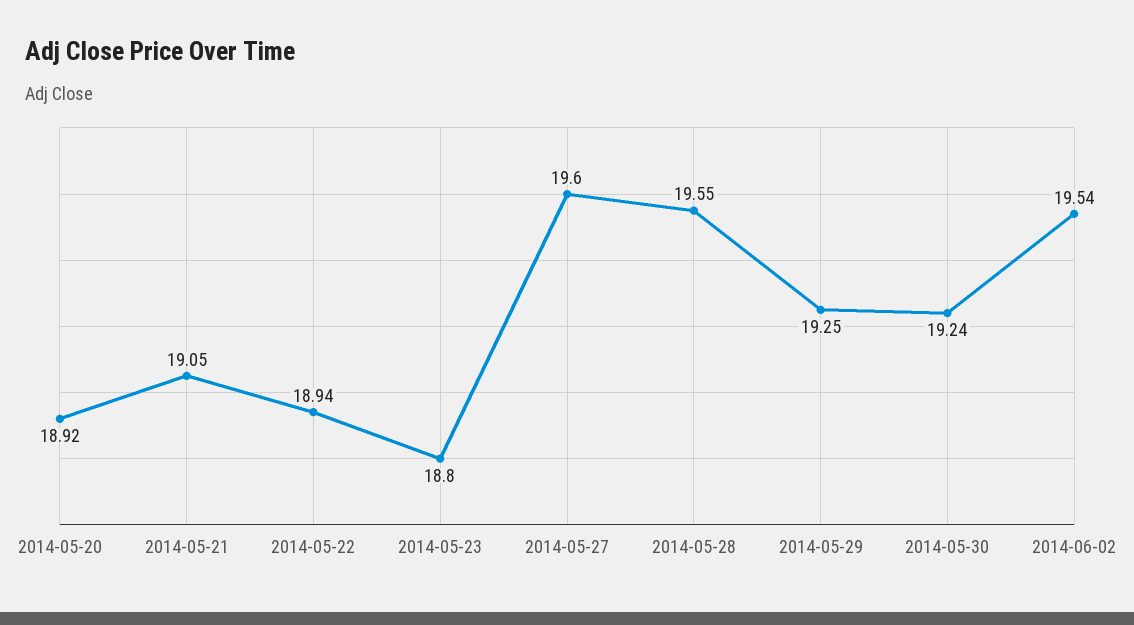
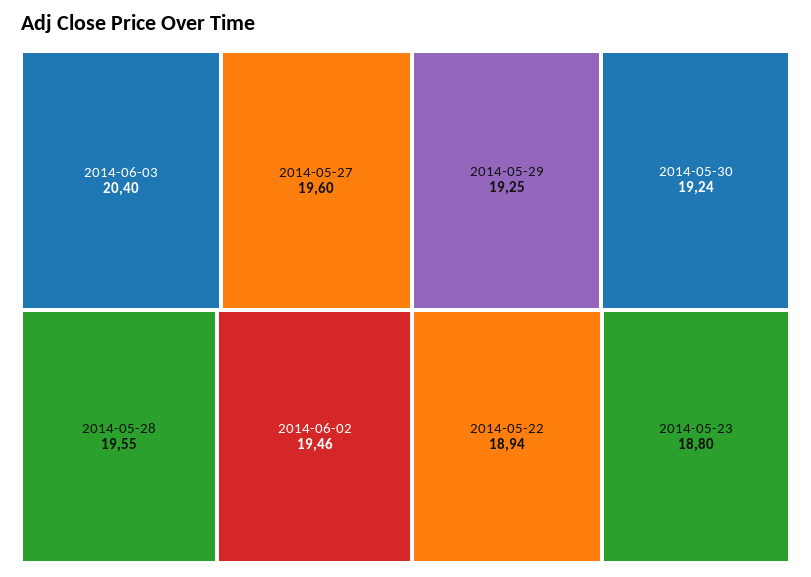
2014-05-20: 18.92 -> none
2014-05-21: 19.05 -> none
2014-06-02: 19.54 -> 19.46
2014-06-03: none -> 20.4

